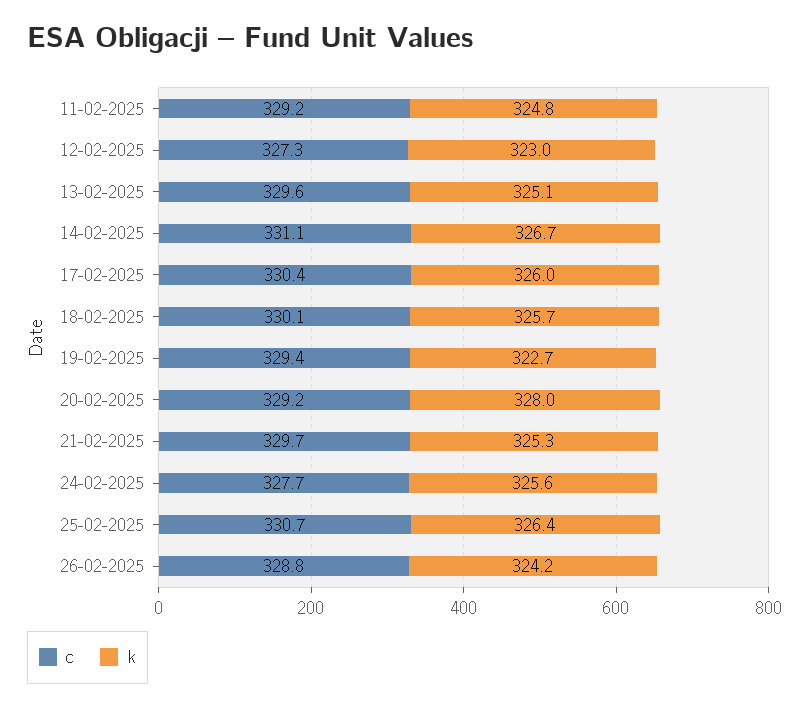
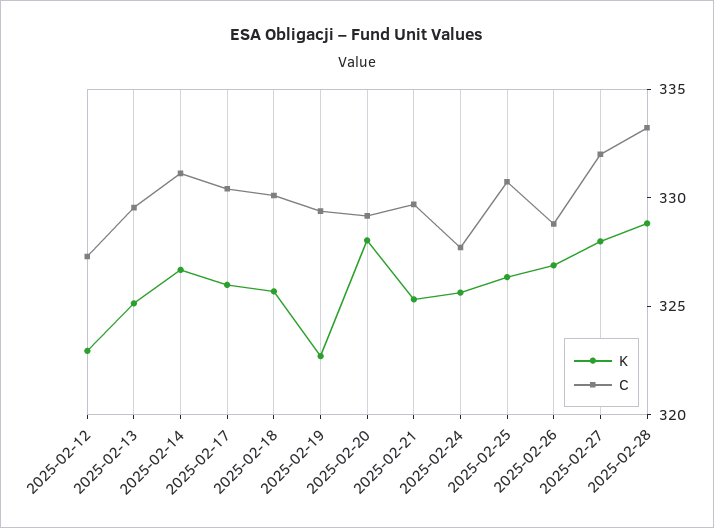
c, 11-02-2025: 329.2 -> none
k, 11-02-2025: 324.8 -> none
k, 26-02-2025: 324.2 -> 327
k, 2025-02-27: none -> 328
c, 2025-02-27: none -> 332
k, 2025-02-28: none -> 329
c, 2025-02-28: none -> 333

